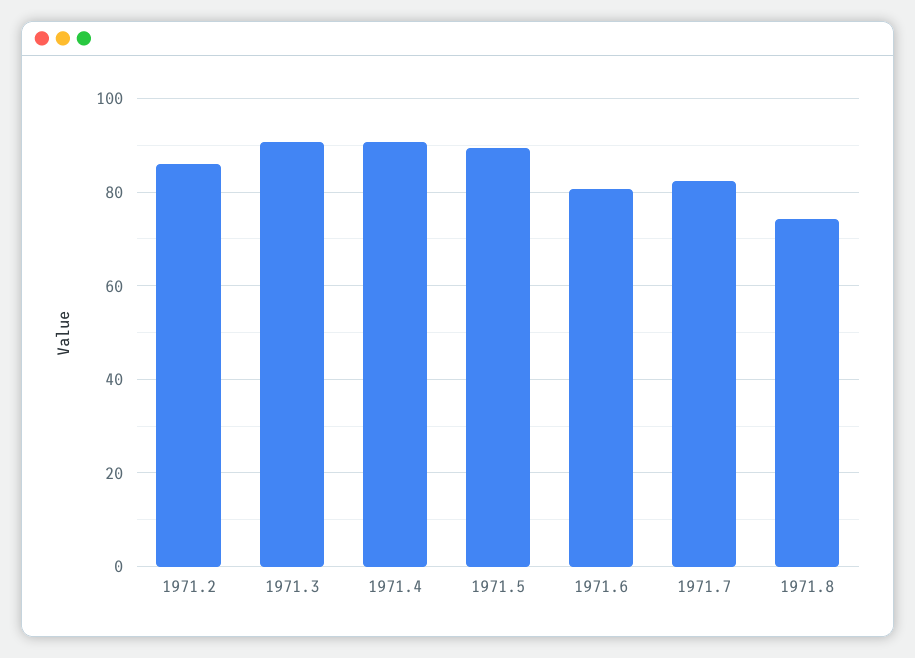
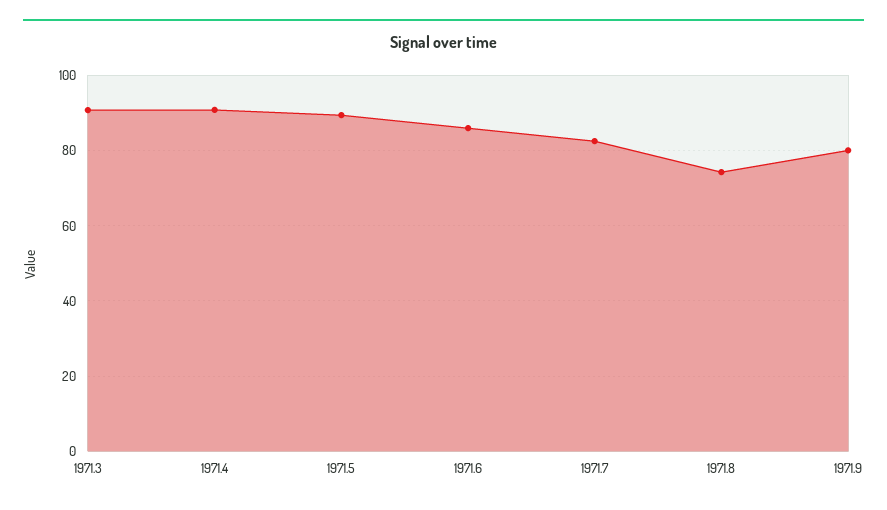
1971.2: 86 -> none
1971.6: 80 -> 86
1971.9: none -> 80

